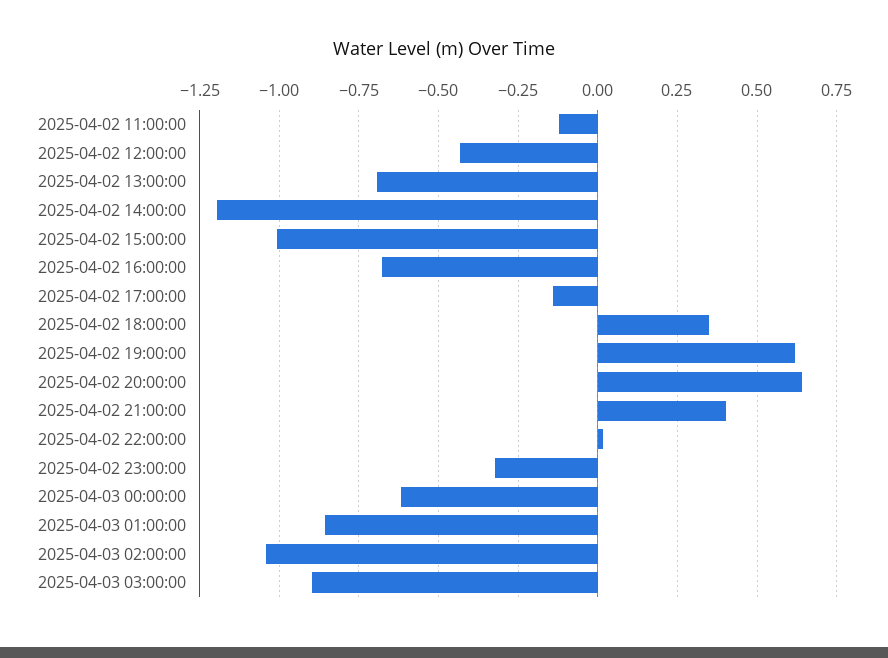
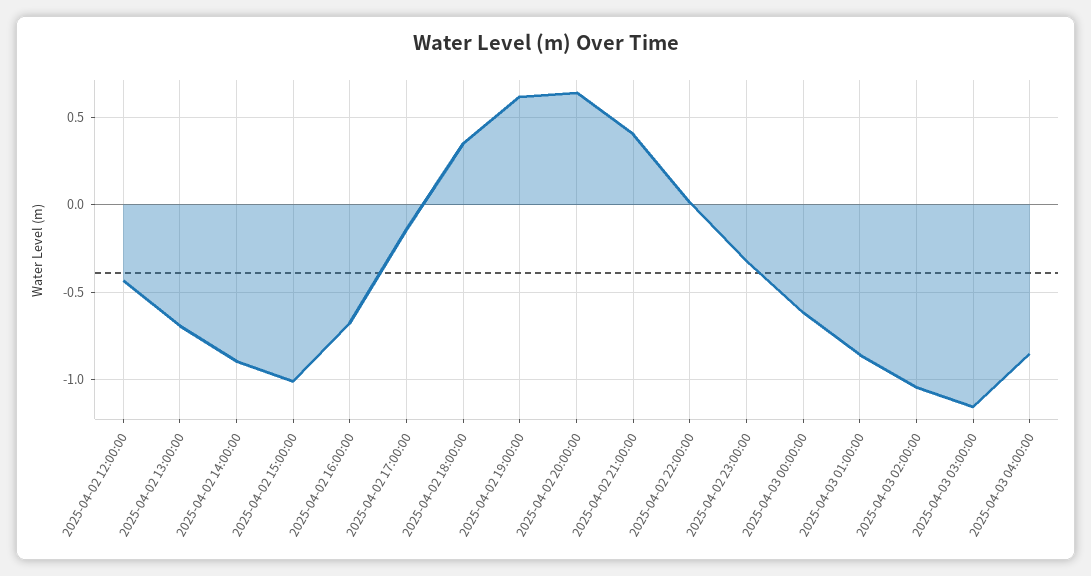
2025-04-02 11:00:00: -0.125 -> none
2025-04-02 14:00:00: -1.2 -> -0.9
2025-04-03 03:00:00: -0.9 -> -1.15
2025-04-03 04:00:00: none -> -0.85

